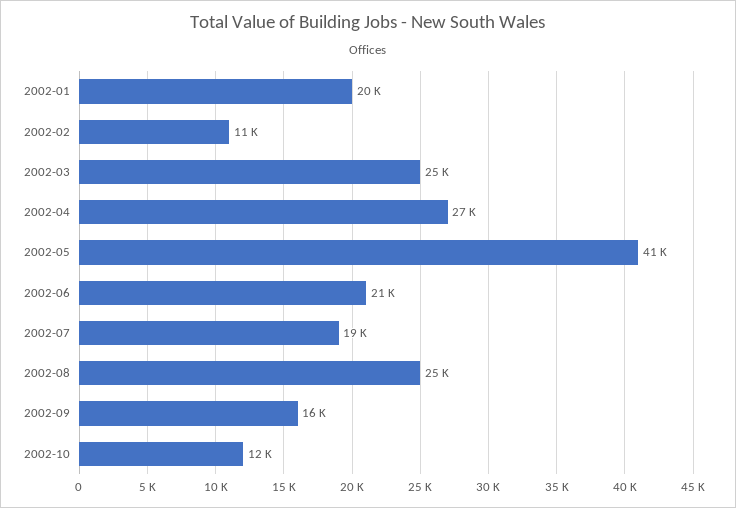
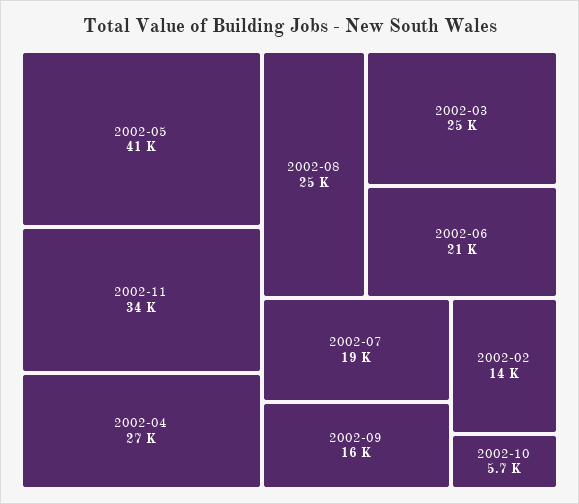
2002-01: 20000 -> none
2002-02: 11000 -> 14000
2002-10: 12000 -> 5700
2002-11: none -> 34000

